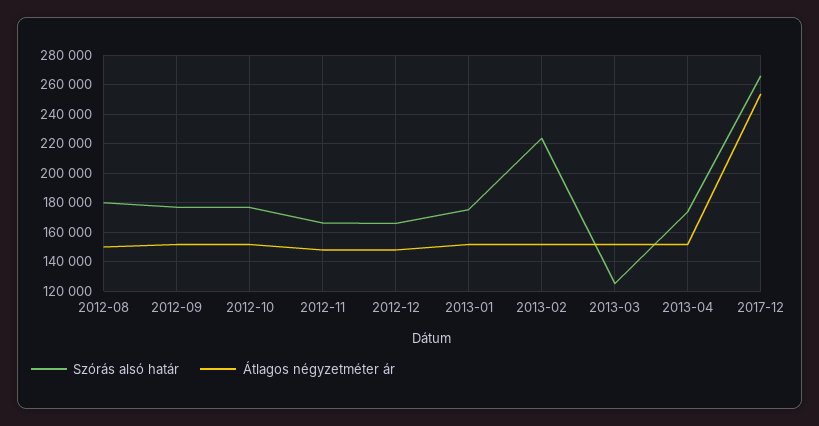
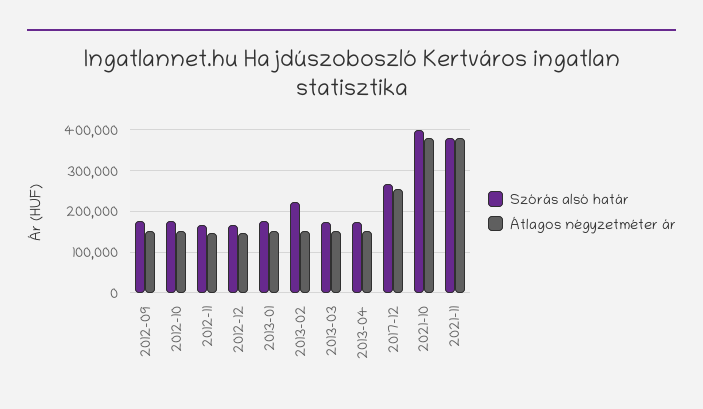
Szórás alsó határ, 2012-08: 180000 -> none
Átlagos négyzetméter ár, 2012-08: 150000 -> none
Szórás alsó határ, 2013-03: 125000 -> 180000
Szórás alsó határ, 2021-10: none -> 400000
Átlagos négyzetméter ár, 2021-10: none -> 380000
Szórás alsó határ, 2021-11: none -> 380000
Átlagos négyzetméter ár, 2021-11: none -> 380000

